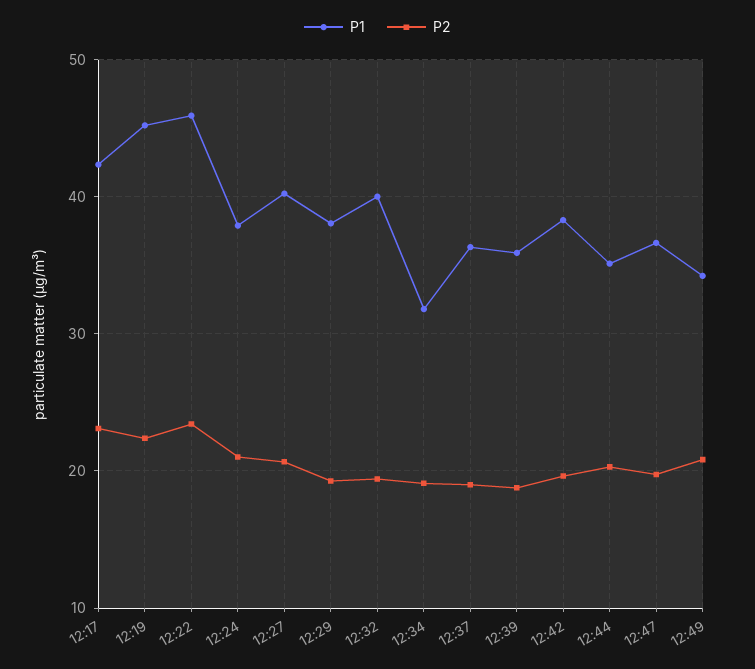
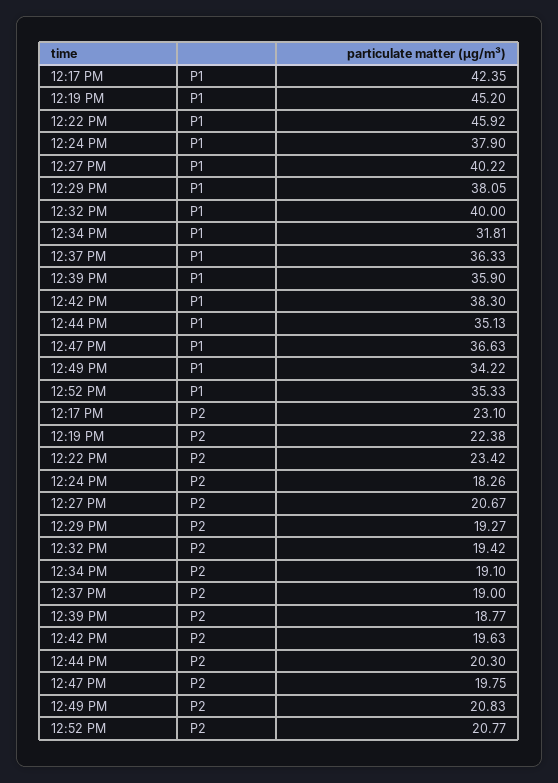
P2, 12:24: 21 -> 18.26
P1, 12:52 PM: none -> 35.33
P2, 12:52 PM: none -> 20.77

